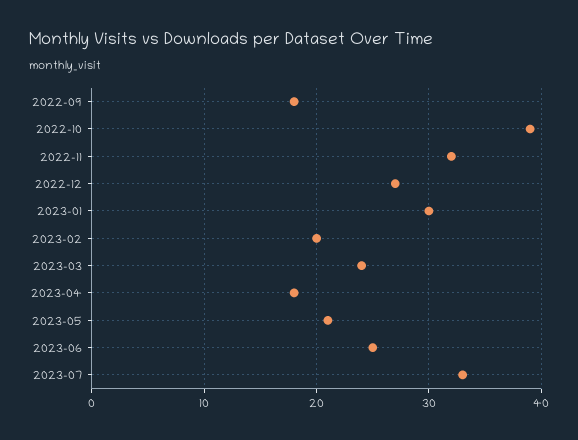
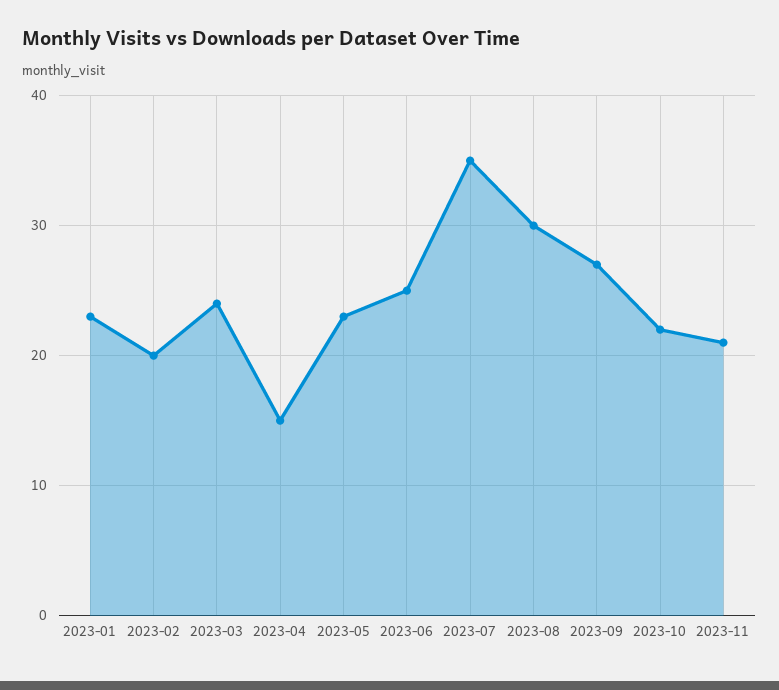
2022-09: 18 -> none
2022-10: 39 -> none
2022-11: 32 -> none
2022-12: 27 -> none
2023-01: 30 -> 23
2023-04: 18 -> 15
2023-05: 21 -> 23
2023-07: 33 -> 35
2023-08: none -> 30
2023-09: none -> 27
2023-10: none -> 22
2023-11: none -> 21

